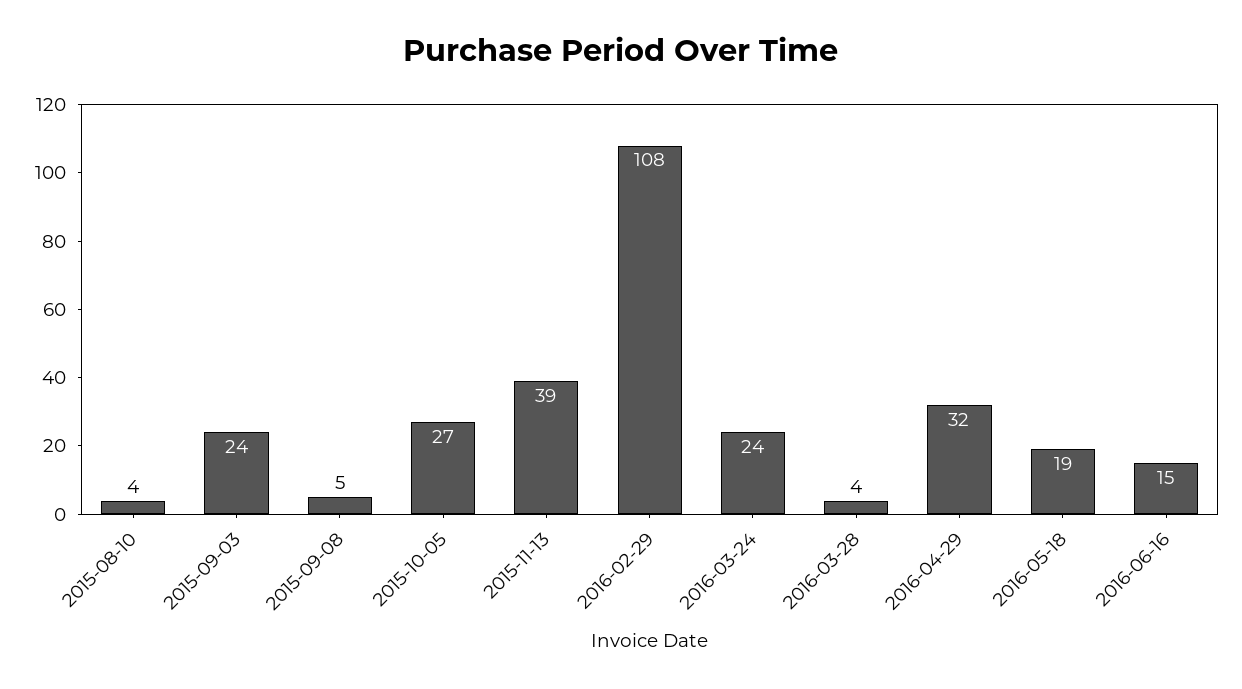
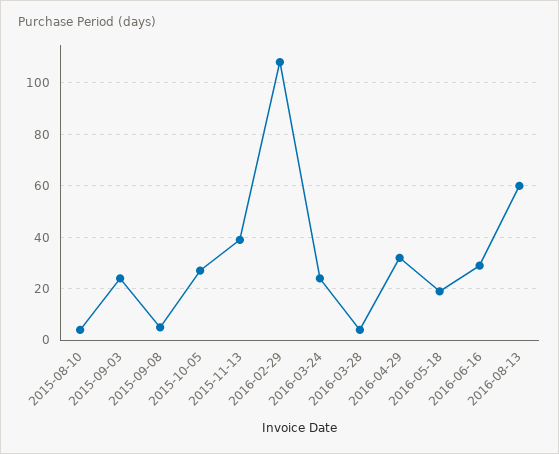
2016-06-16: 15 -> 30
2016-08-13: none -> 60

